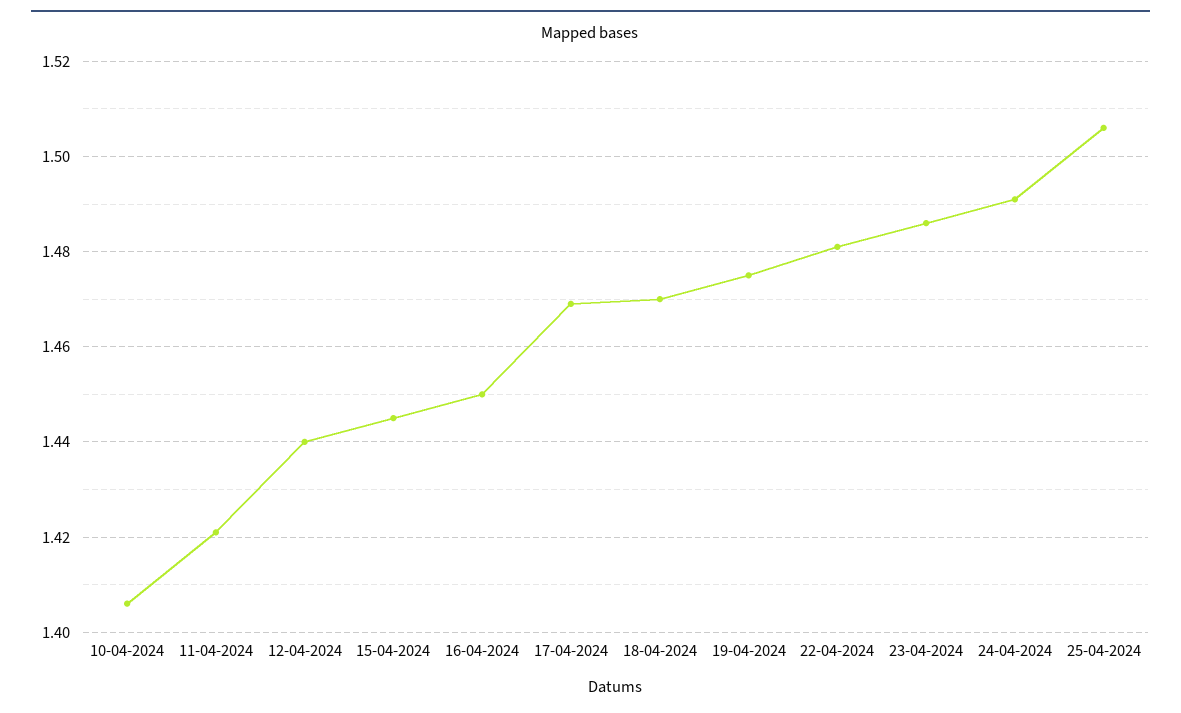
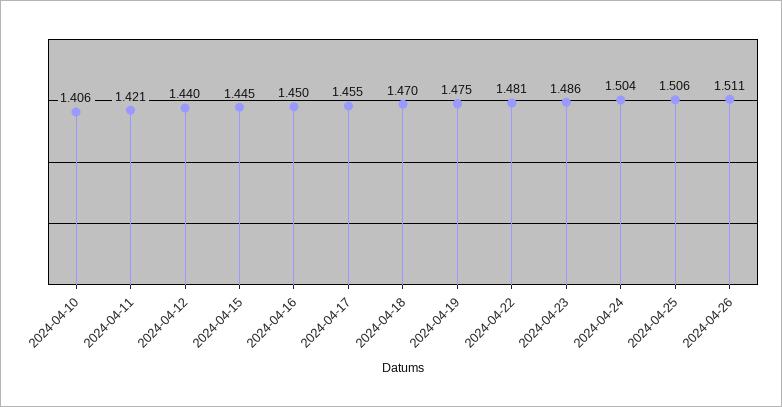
17-04-2024: 1.47 -> 1.455
24-04-2024: 1.49 -> 1.504
2024-04-26: none -> 1.511

